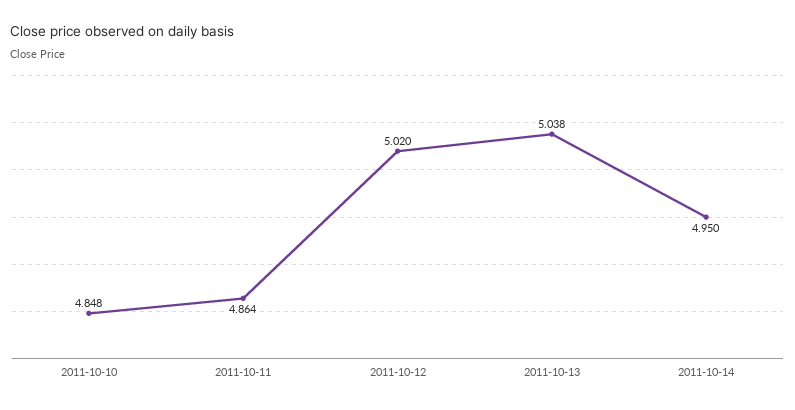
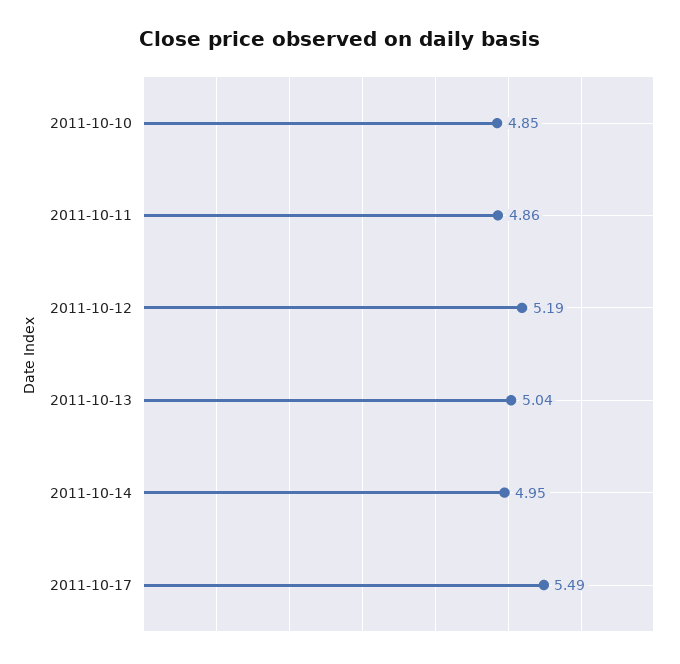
2011-10-12: 5.02 -> 5.19
2011-10-17: none -> 5.49

